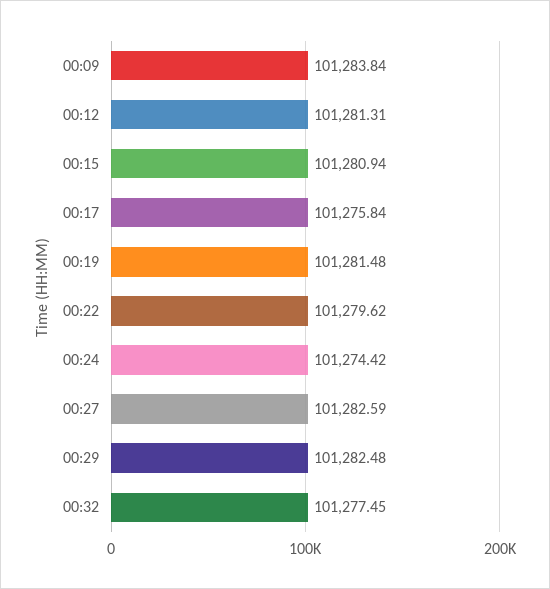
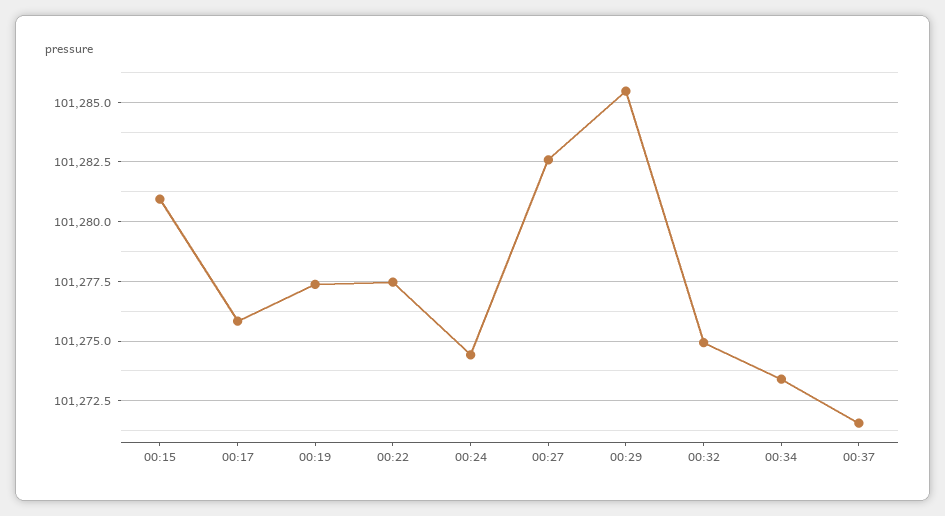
00:09: 101283.84 -> none
00:12: 101281.31 -> none
00:19: 101281.48 -> 101277.5
00:22: 101279.62 -> 101277.5
00:29: 101282.48 -> 101285.5
00:32: 101277.45 -> 101275
00:34: none -> 101273.5
00:37: none -> 101271.5

